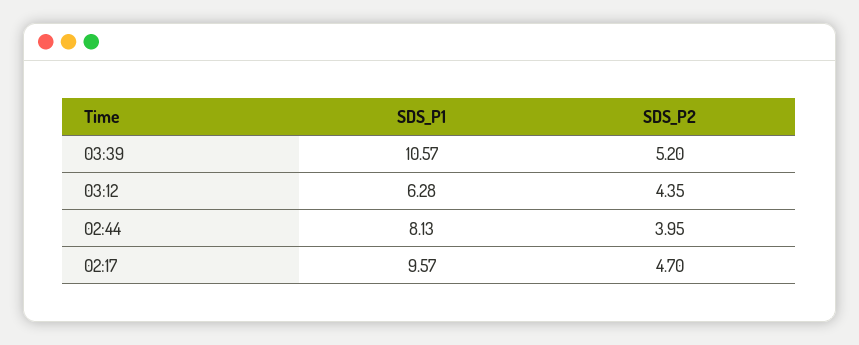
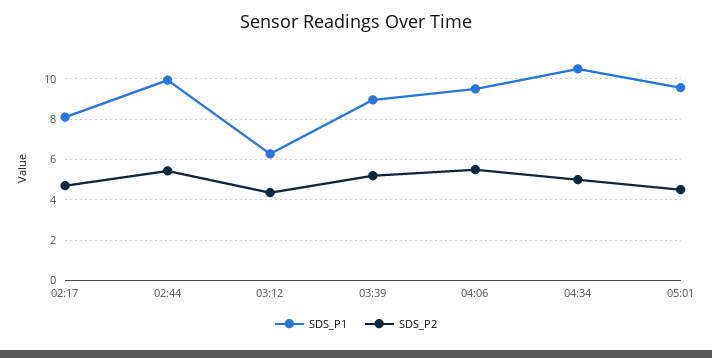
SDS_P1, 03:39: 10.57 -> 9
SDS_P1, 02:44: 8.13 -> 10
SDS_P2, 02:44: 3.95 -> 5.5
SDS_P1, 02:17: 9.57 -> 8
SDS_P1, 04:06: none -> 9.5
SDS_P2, 04:06: none -> 5.5
SDS_P1, 04:34: none -> 10.5
SDS_P2, 04:34: none -> 5
SDS_P1, 05:01: none -> 9.5
SDS_P2, 05:01: none -> 4.5

